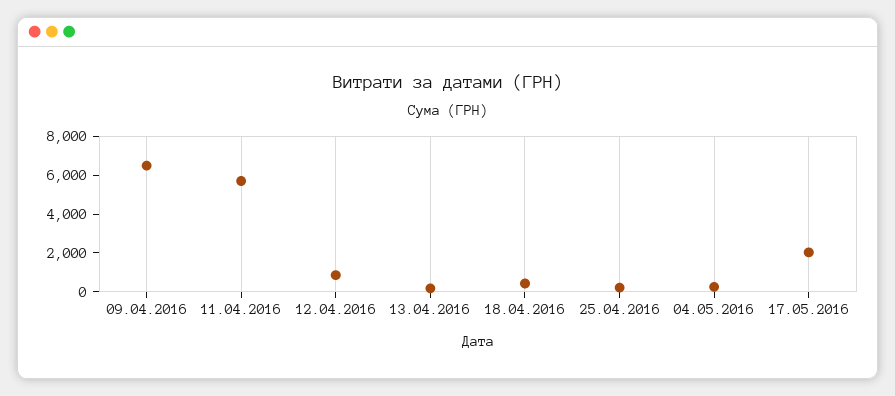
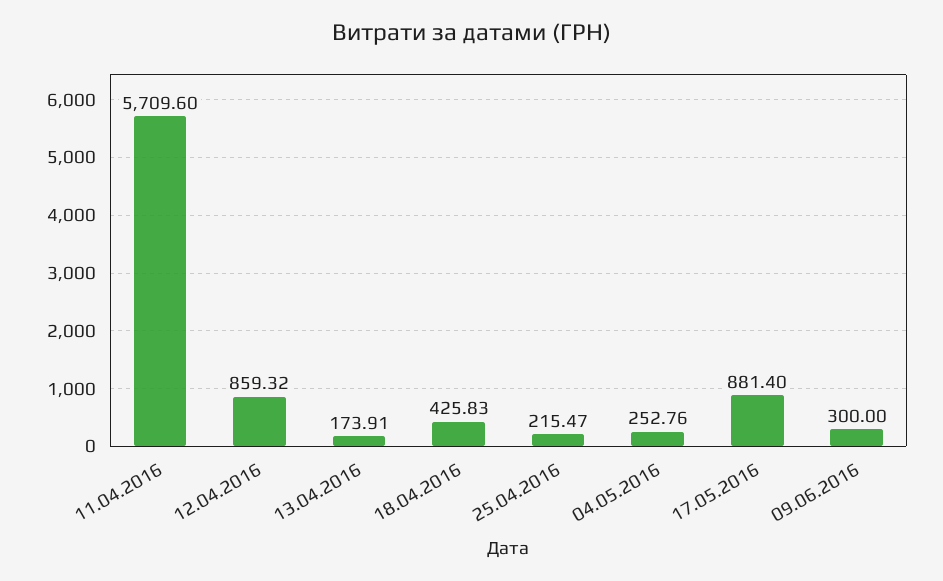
09.04.2016: 6500 -> none
17.05.2016: 2000 -> 881.4
09.06.2016: none -> 300

